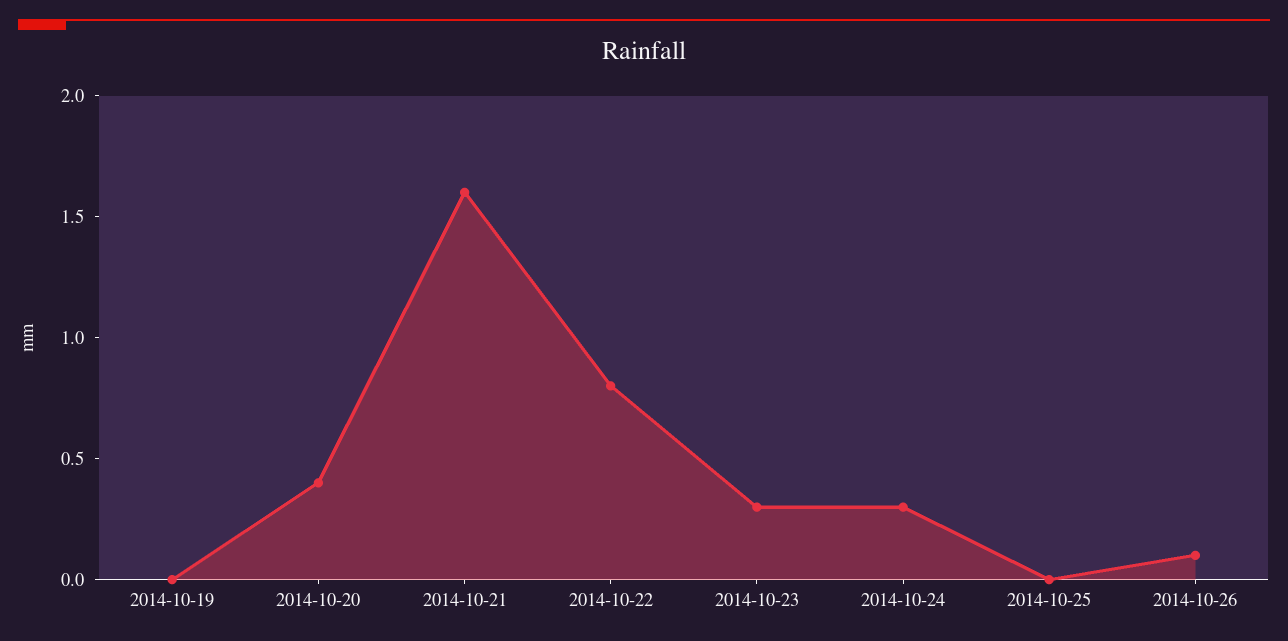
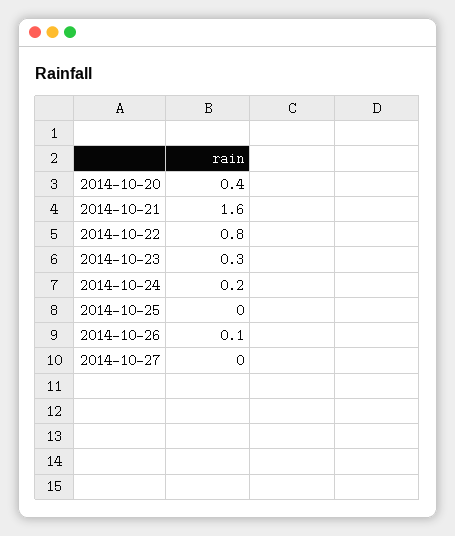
2014-10-19: 0 -> none
2014-10-24: 0.3 -> 0.2
2014-10-27: none -> 0

